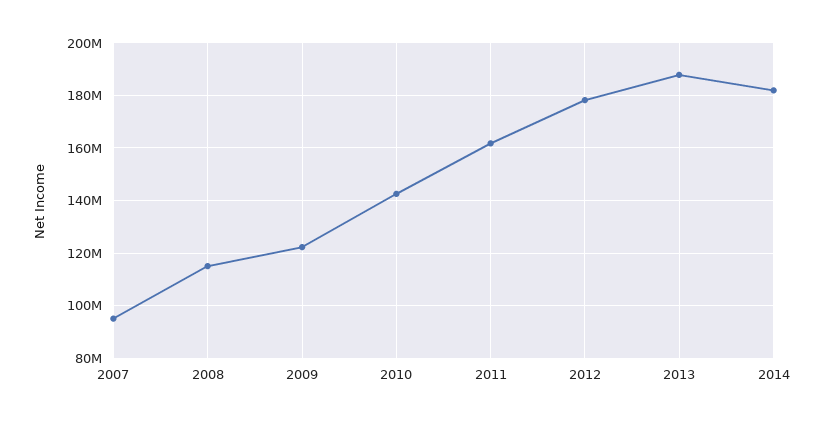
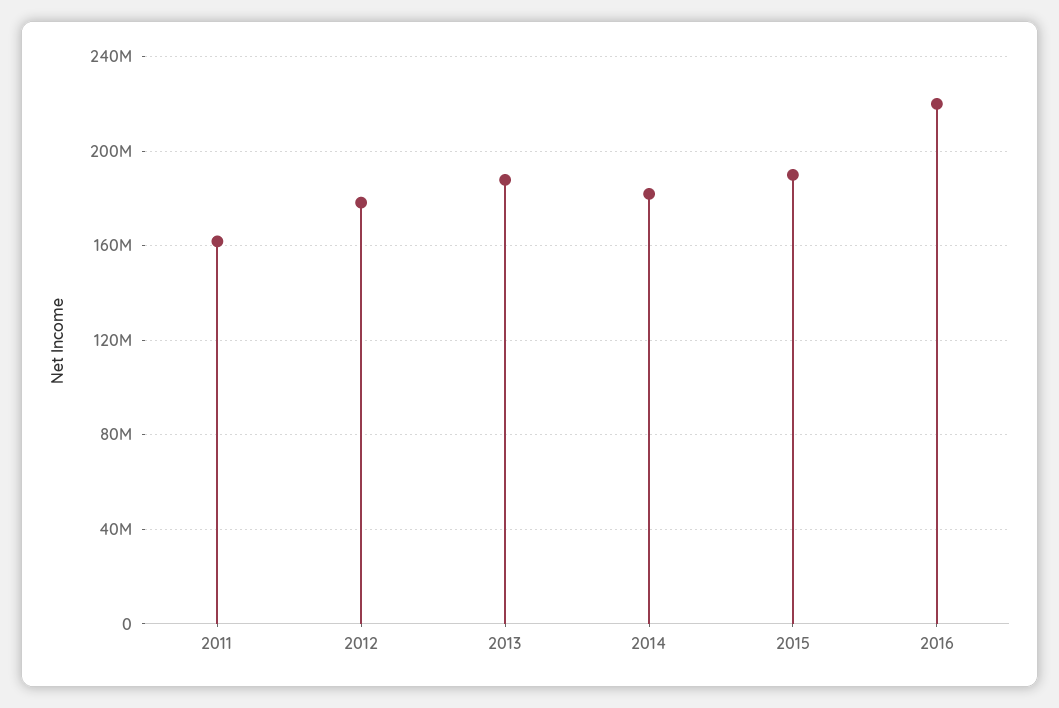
2007: 95000000 -> none
2008: 115000000 -> none
2009: 122500000 -> none
2010: 142500000 -> none
2015: none -> 190000000
2016: none -> 220000000

